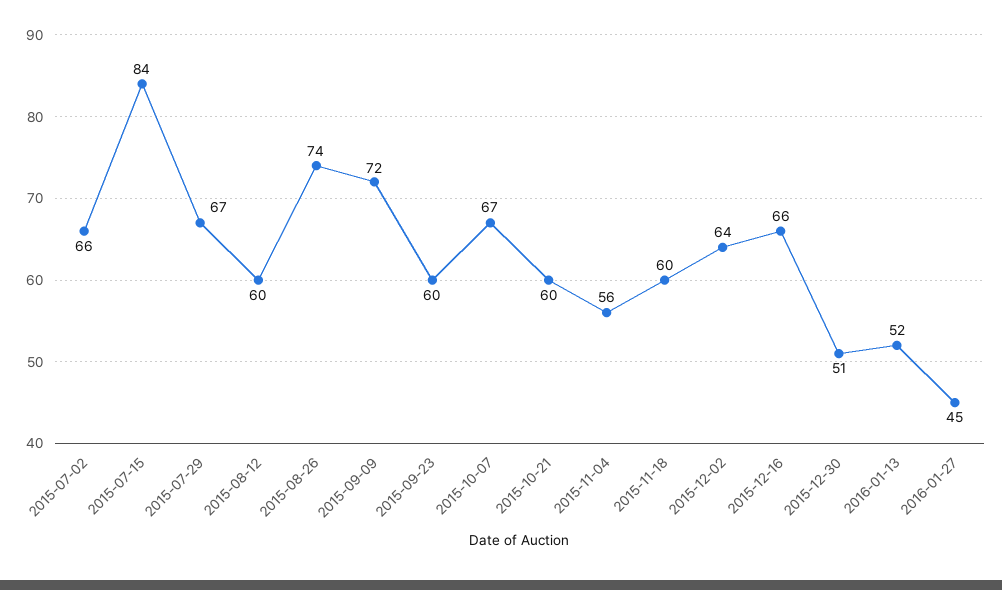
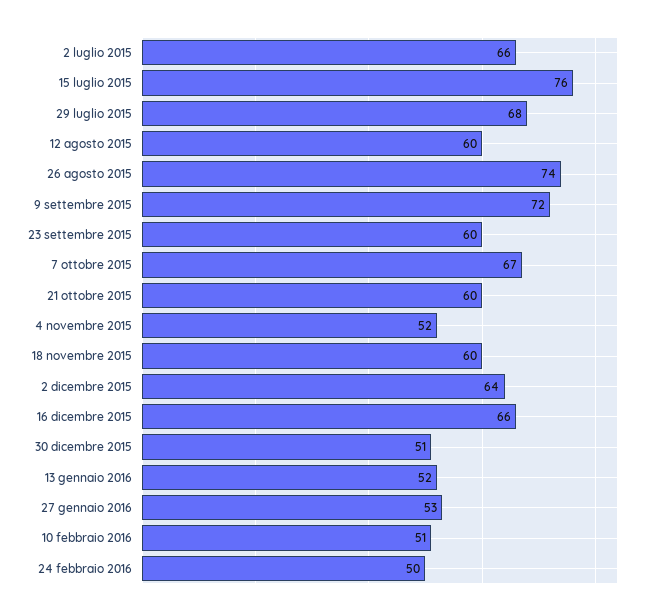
2015-07-15: 84 -> 76
2015-07-29: 67 -> 68
2015-11-04: 56 -> 52
2016-01-27: 45 -> 53
10 febbraio 2016: none -> 51
24 febbraio 2016: none -> 50

